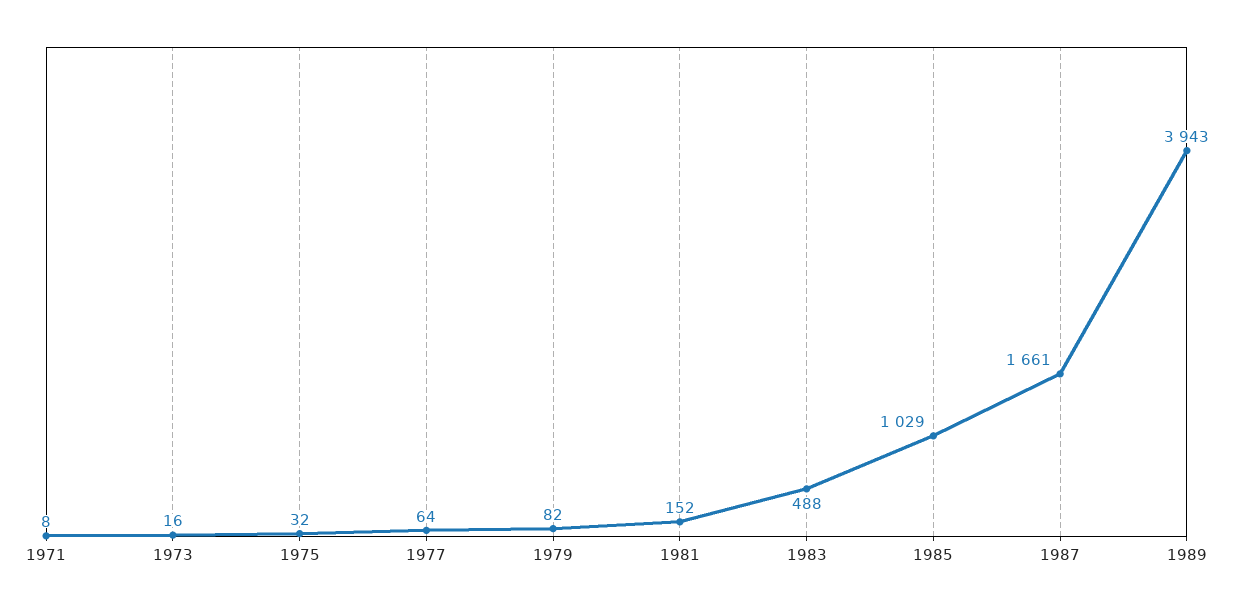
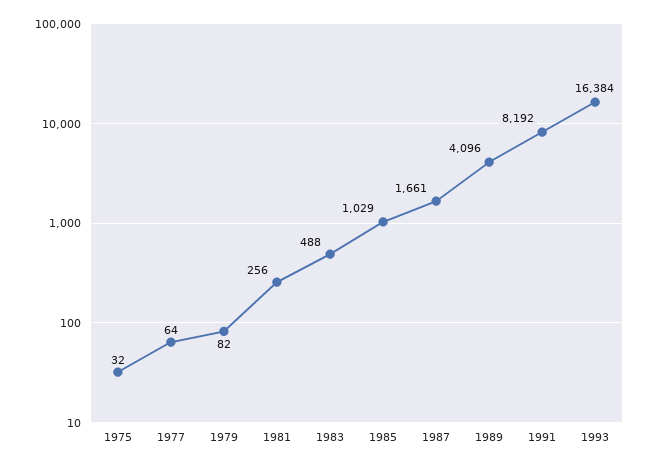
1971: 8 -> none
1973: 16 -> none
1981: 152 -> 256
1989: 3943 -> 4096
1991: none -> 8192
1993: none -> 16384

